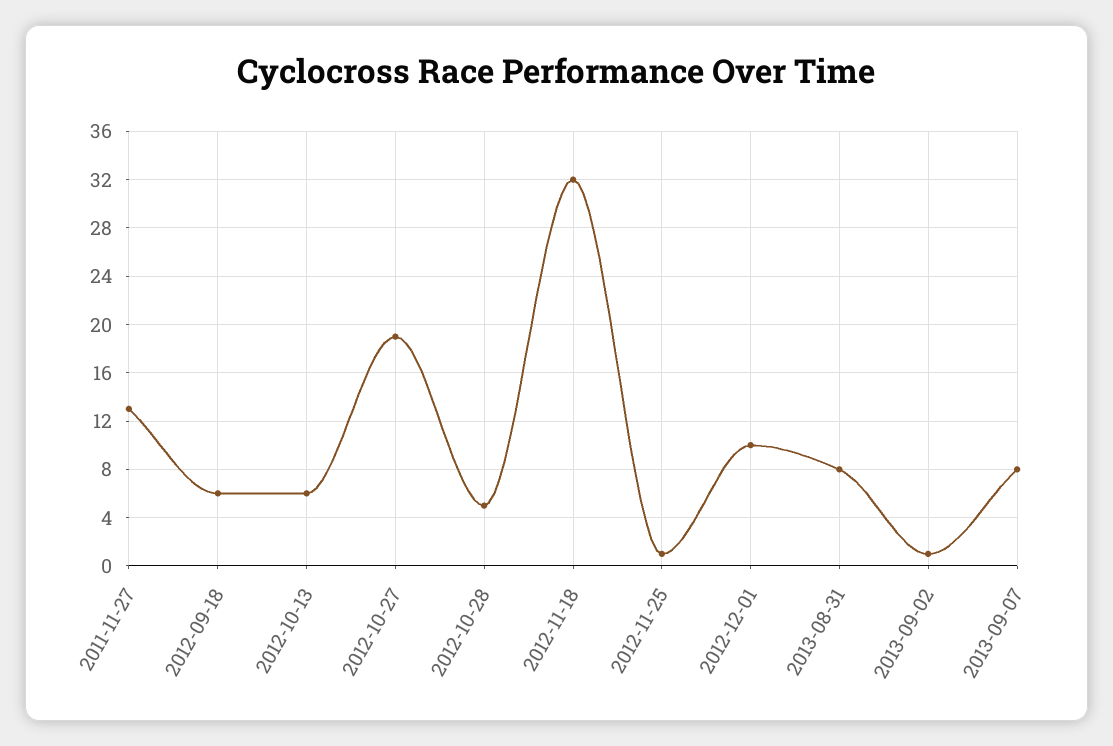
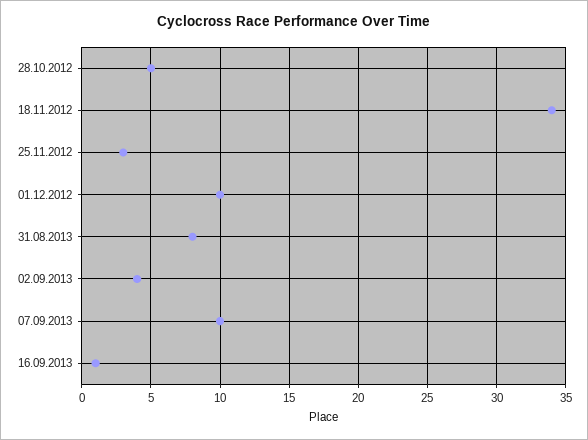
2011-11-27: 13 -> none
2012-09-18: 6 -> none
2012-10-13: 6 -> none
2012-10-27: 19 -> none
2012-11-18: 32 -> 34
2012-11-25: 1 -> 3
2013-09-02: 1 -> 4
2013-09-07: 8 -> 10
16.09.2013: none -> 1

